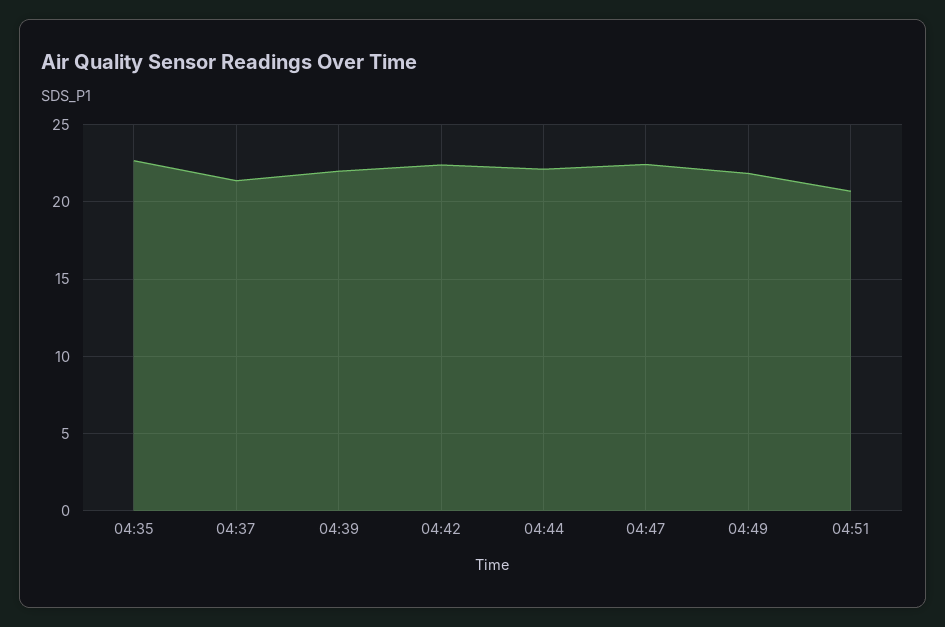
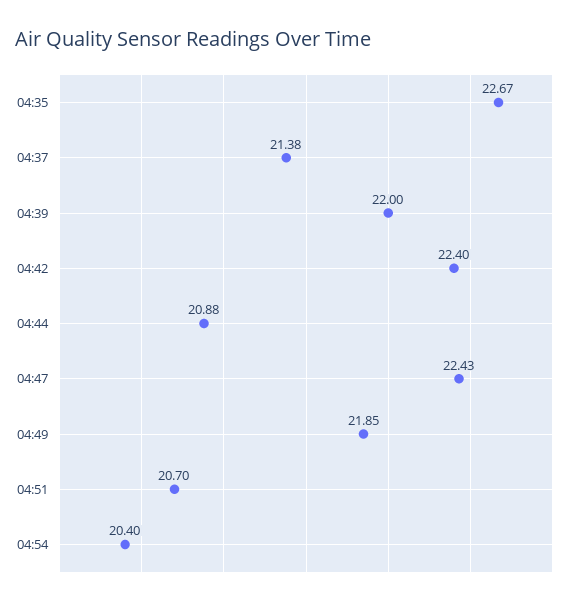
04:44: 22 -> 20.88
04:54: none -> 20.4

